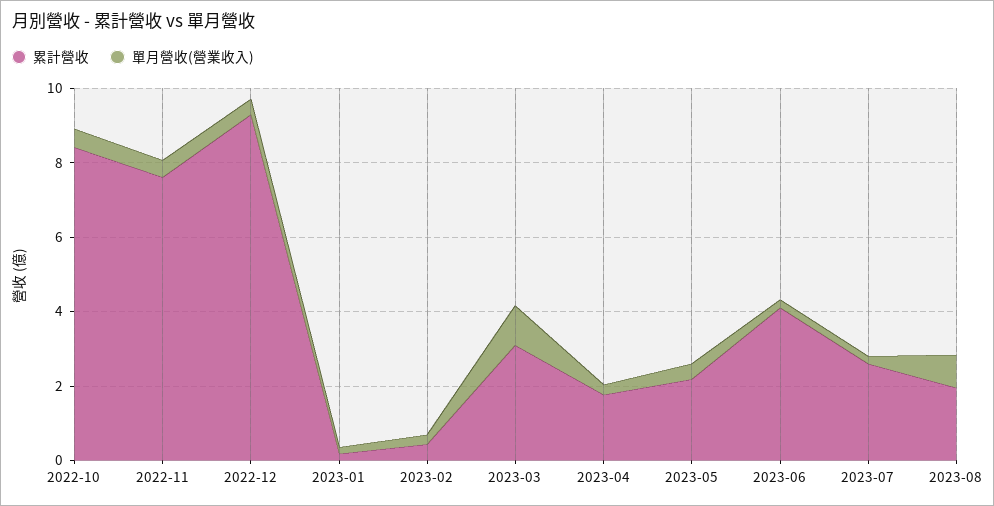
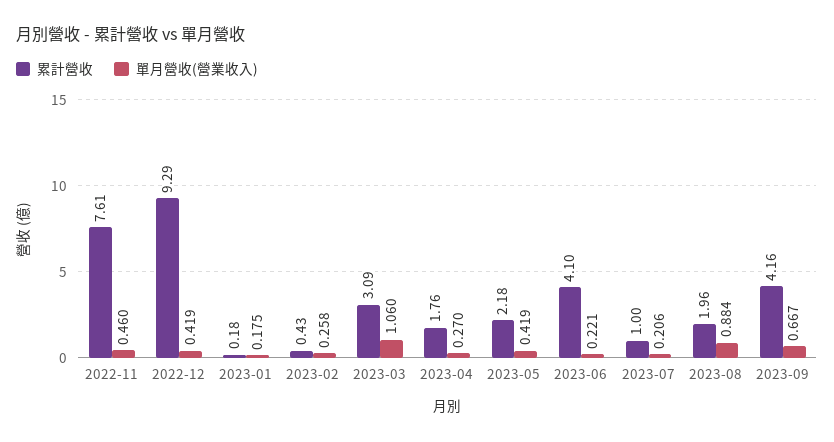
累計營收, 2022-10: 8.5 -> none
單月營收(營業收入), 2022-10: 0.5 -> none
累計營收, 2023-07: 2.5 -> 1
累計營收, 2023-09: none -> 4.16
單月營收(營業收入), 2023-09: none -> 0.667

